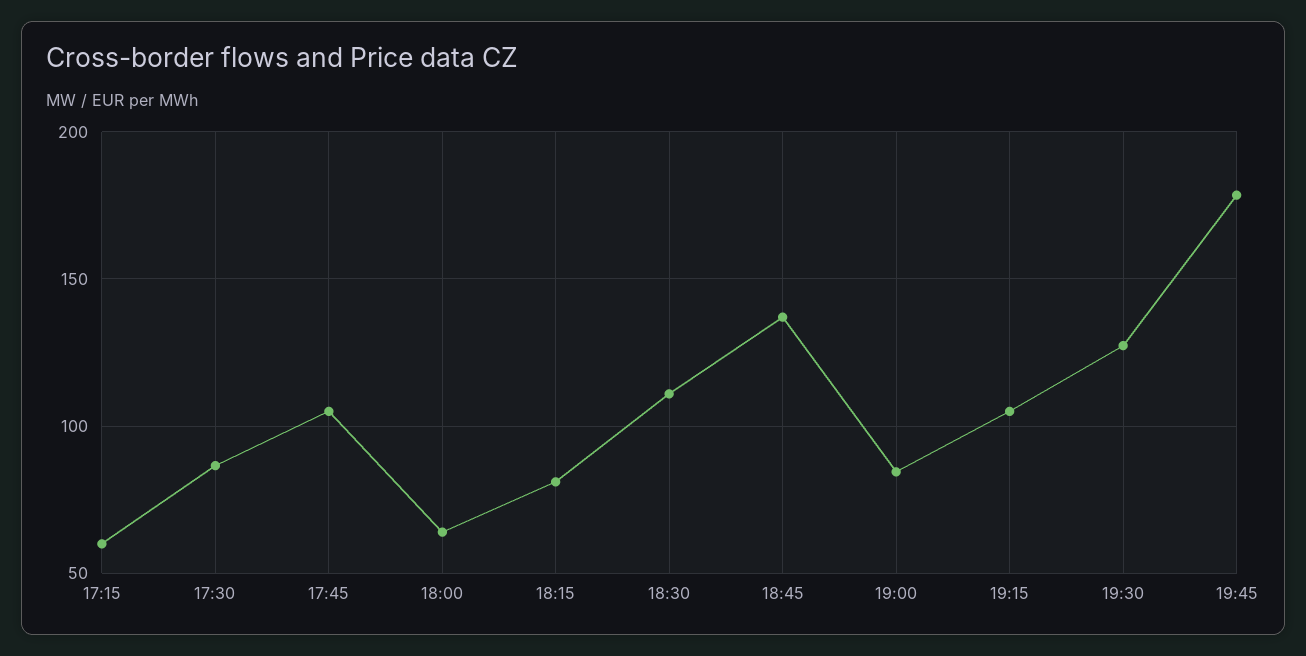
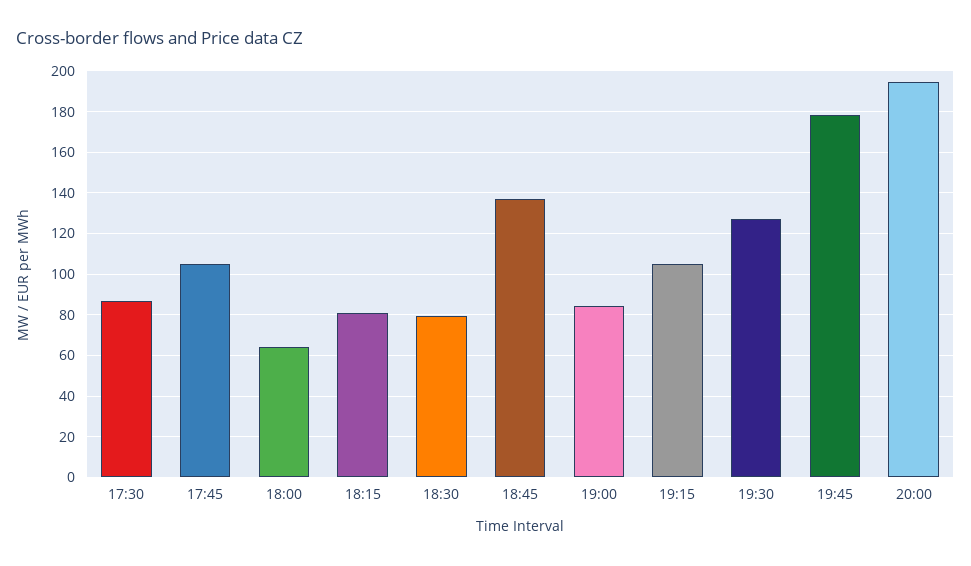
17:15: 60 -> none
18:30: 110 -> 80
20:00: none -> 195

